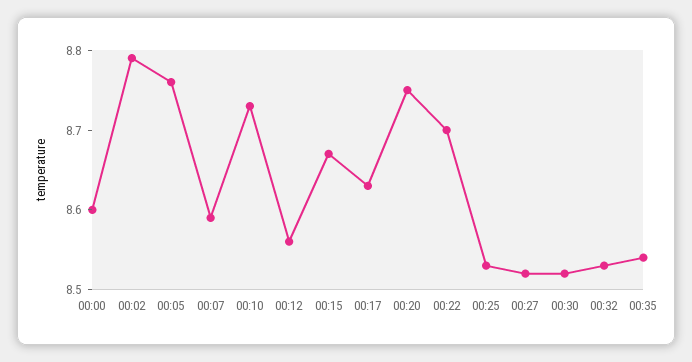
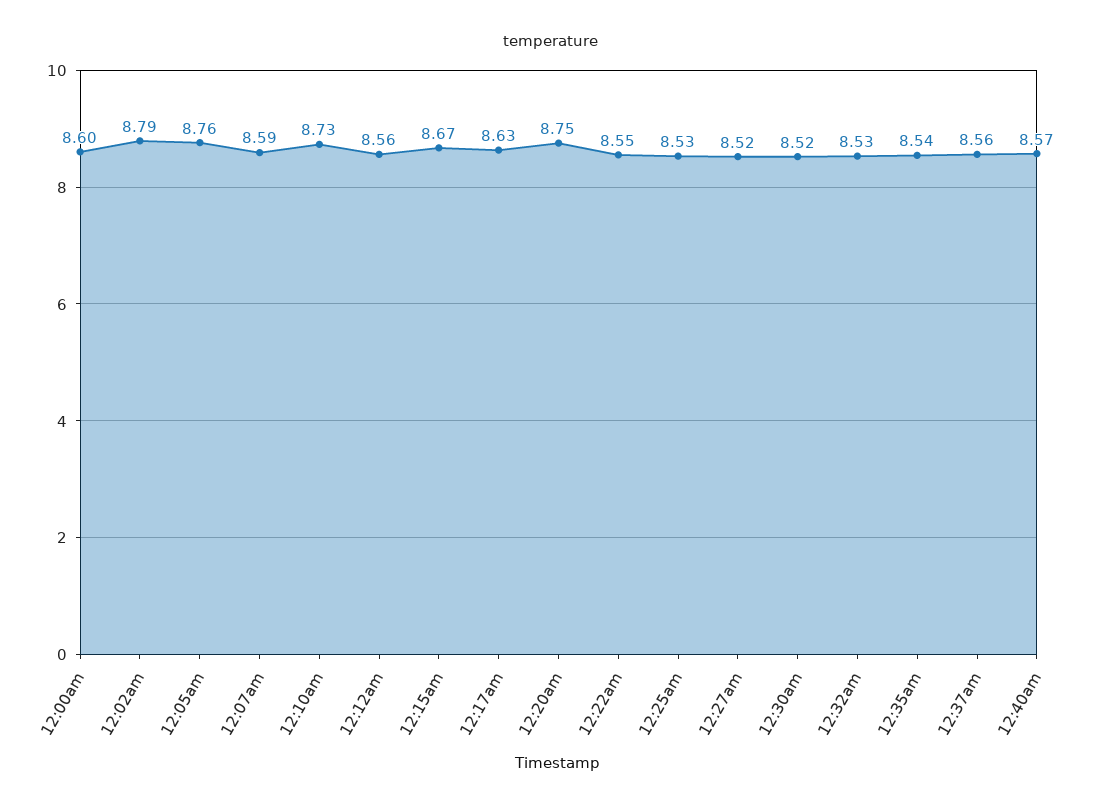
00:22: 8.7 -> 8.55
12:37am: none -> 8.56
12:40am: none -> 8.57

